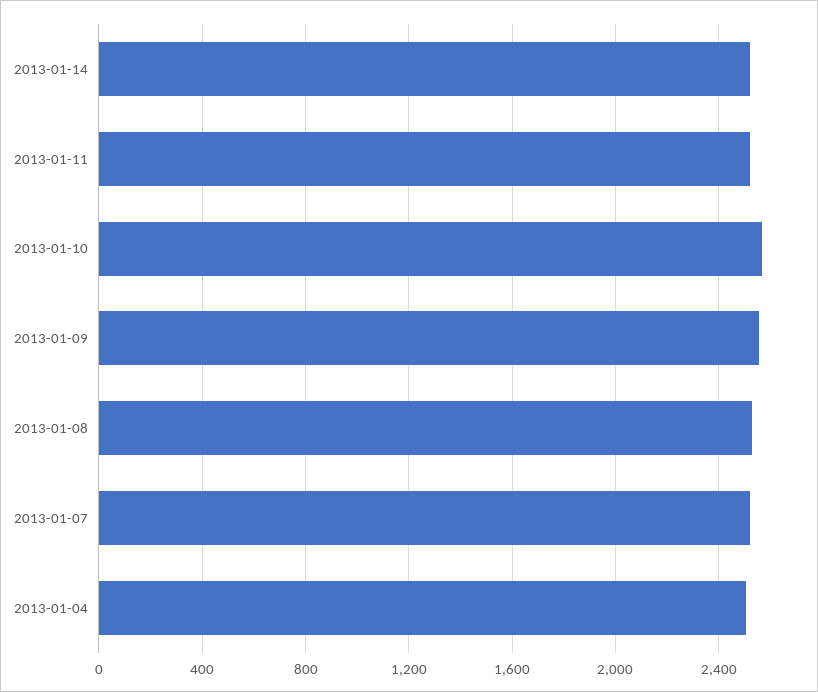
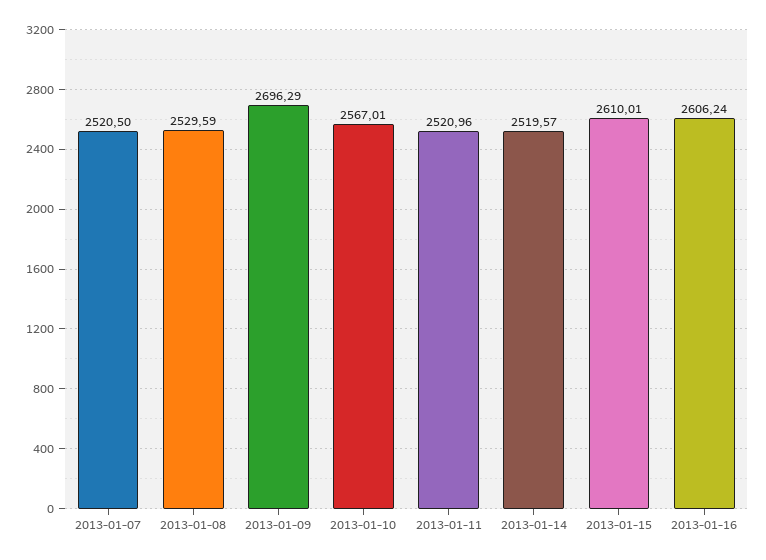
2013-01-09: 2550 -> 2696.29
2013-01-04: 2500 -> none
2013-01-15: none -> 2610.01
2013-01-16: none -> 2606.24

